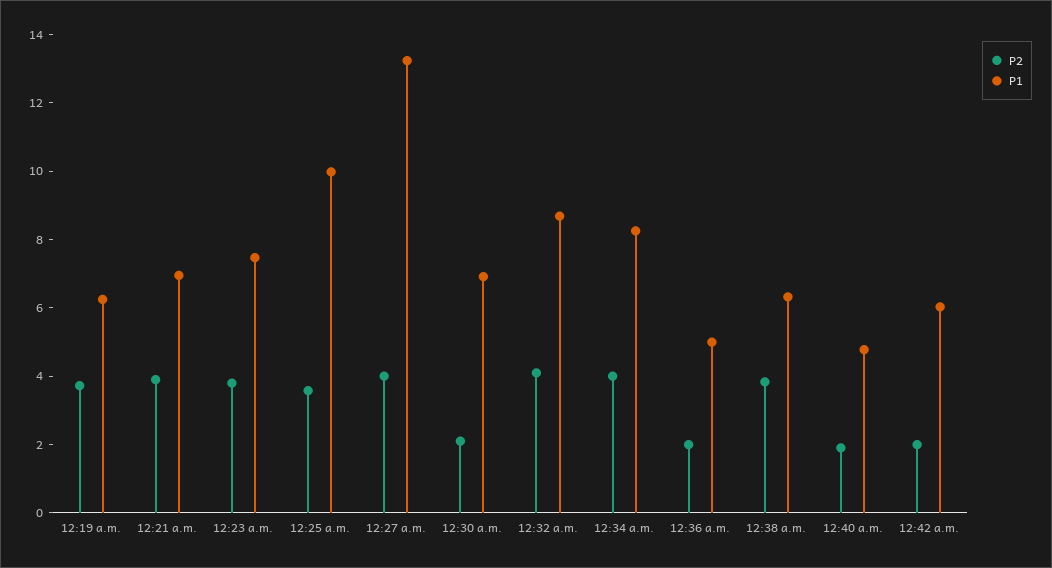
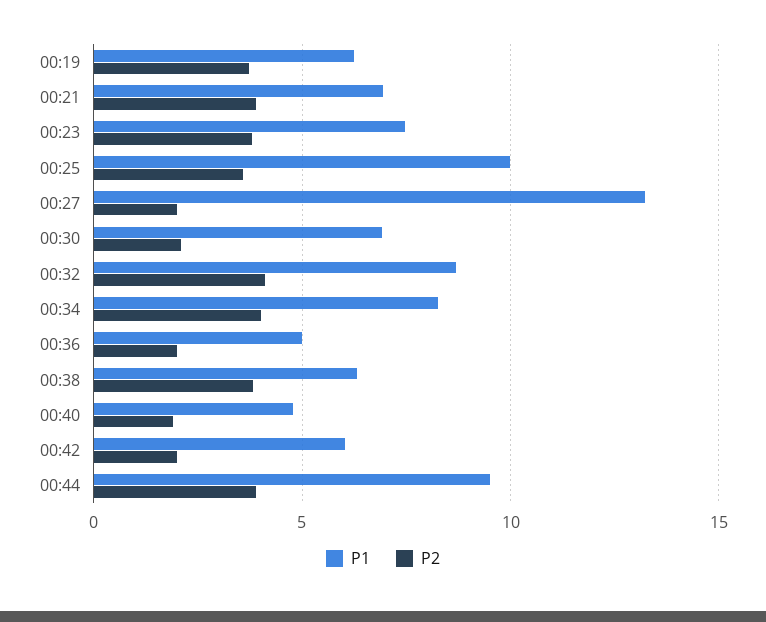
P2, 12:27 a.m.: 4 -> 2
P1, 00:44: none -> 9.5
P2, 00:44: none -> 4

